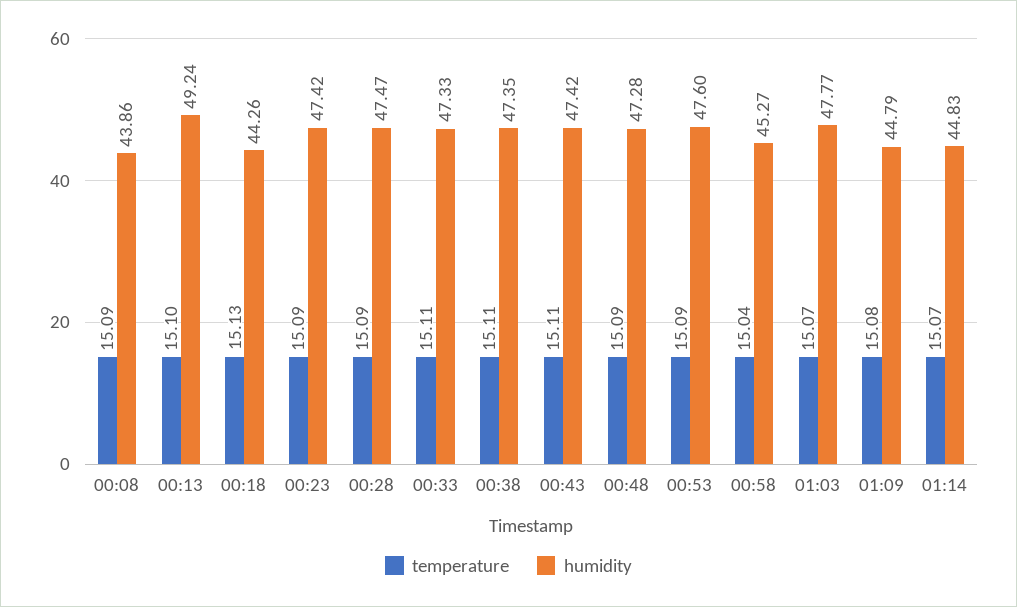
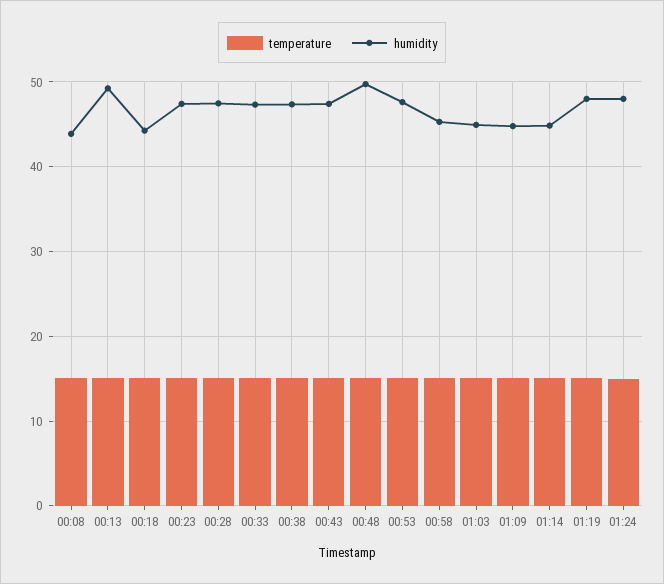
humidity, 00:48: 47.28 -> 50
humidity, 01:03: 47.77 -> 45
temperature, 01:19: none -> 15
humidity, 01:19: none -> 48
temperature, 01:24: none -> 15
humidity, 01:24: none -> 48

